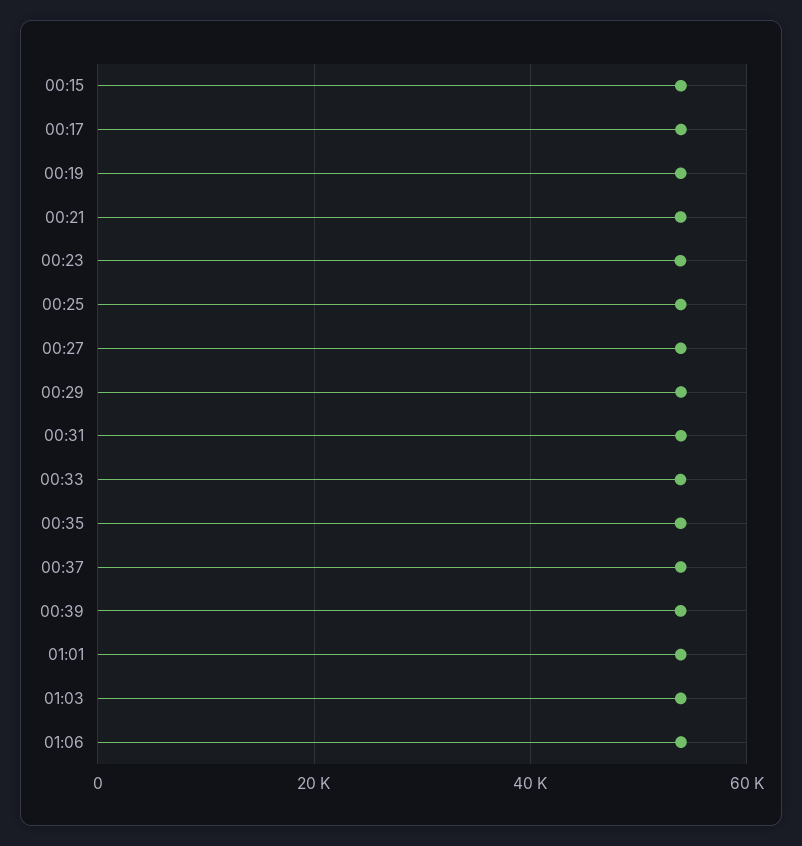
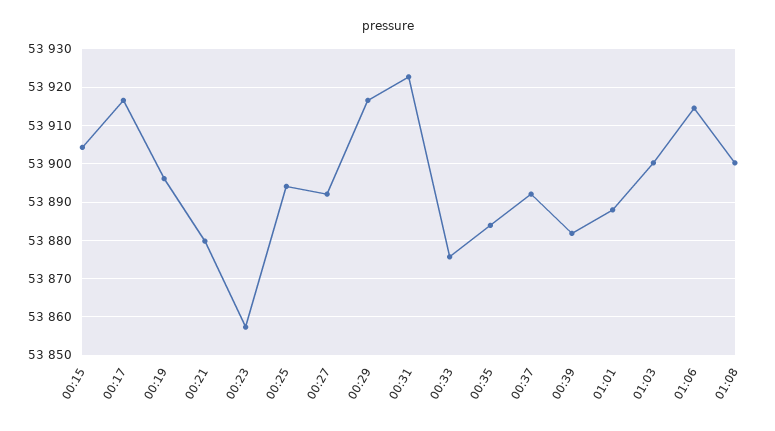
01:08: none -> 53900

